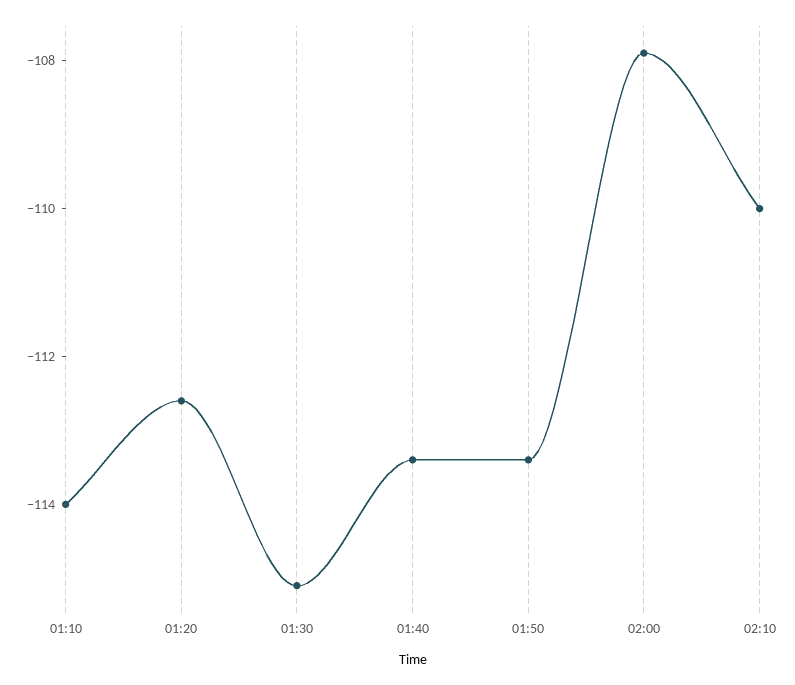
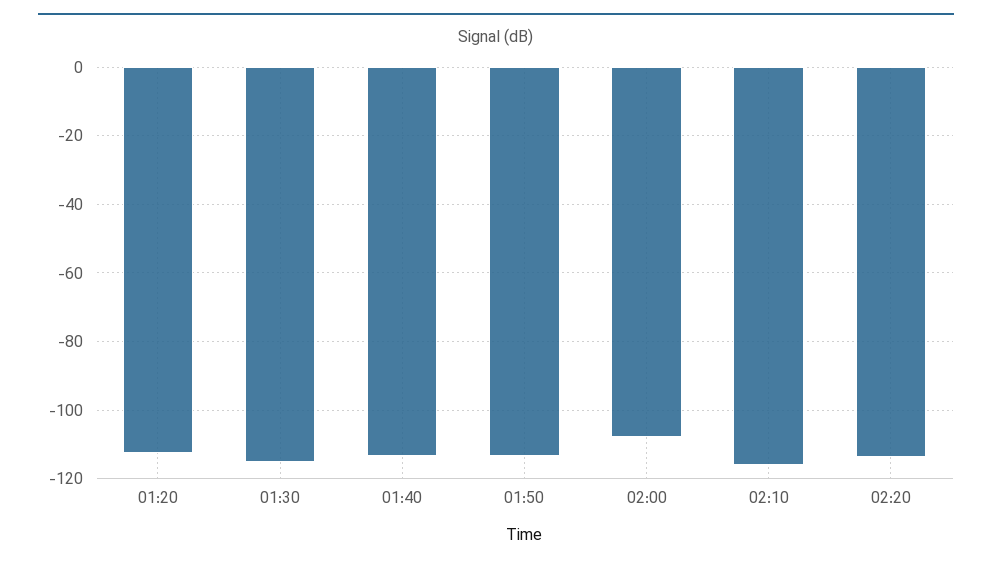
01:10: -114 -> none
02:10: -110 -> -116
02:20: none -> -114

